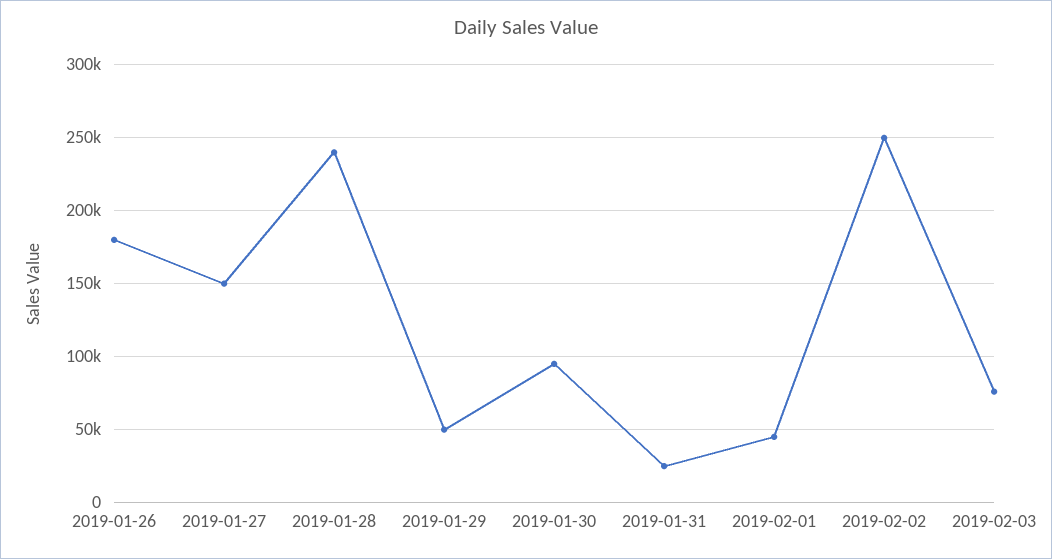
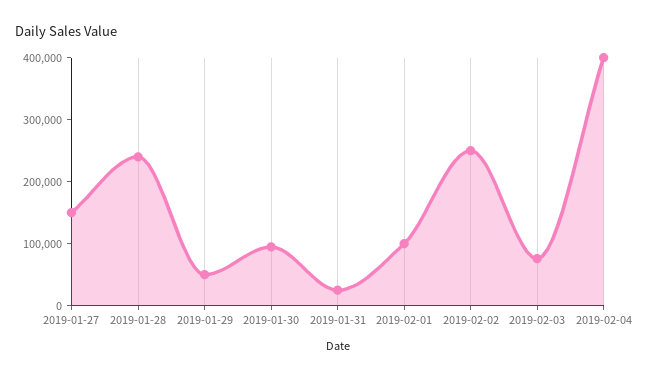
2019-01-26: 180000 -> none
2019-02-01: 45000 -> 100000
2019-02-04: none -> 400000

